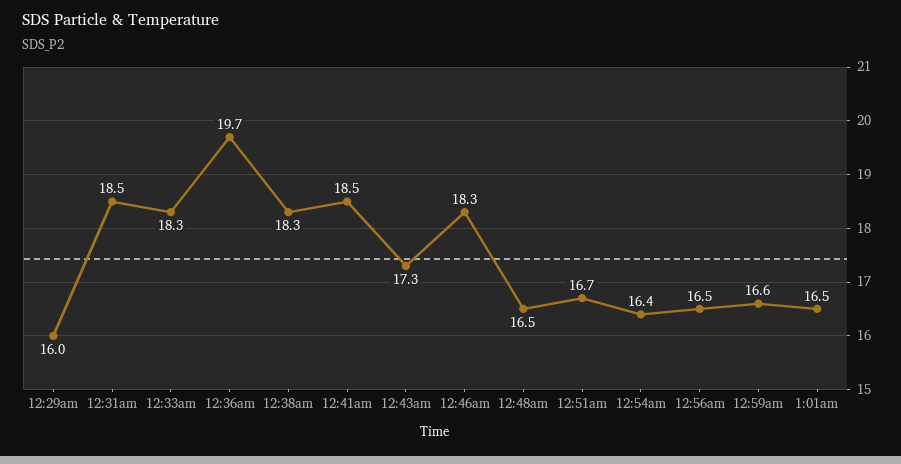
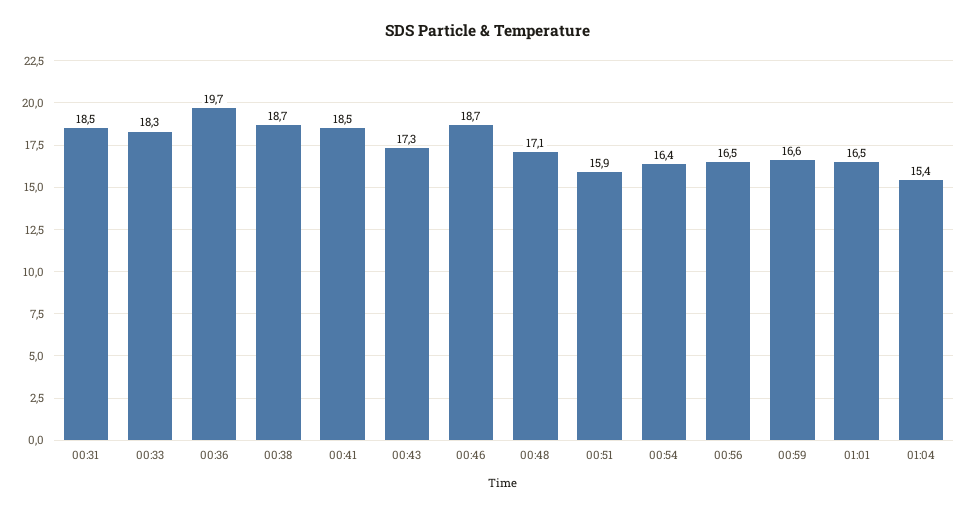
12:29am: 16 -> none
12:38am: 18.3 -> 18.7
12:46am: 18.3 -> 18.7
12:48am: 16.5 -> 17.1
12:51am: 16.7 -> 15.9
01:04: none -> 15.4

